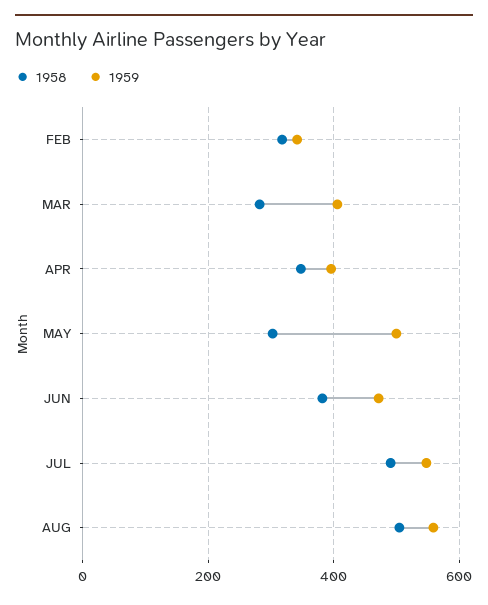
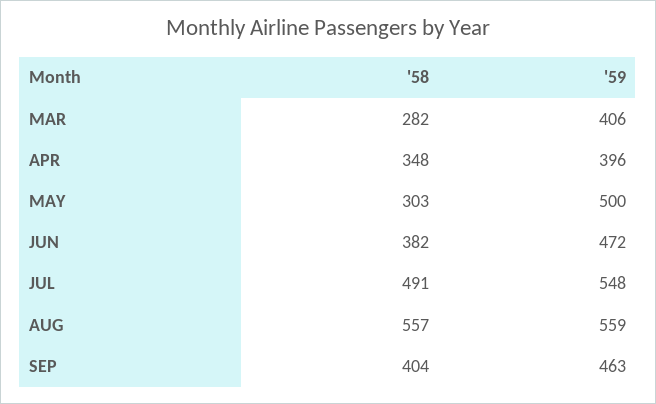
1958, FEB: 320 -> none
1959, FEB: 340 -> none
1958, AUG: 500 -> 557
1958, SEP: none -> 404
1959, SEP: none -> 463

